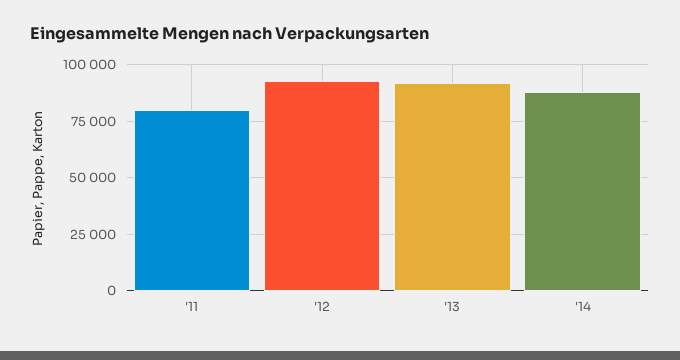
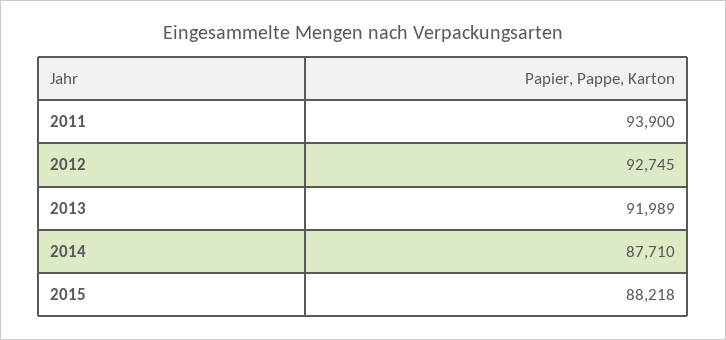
'11: 80000 -> 93900
2015: none -> 88218

